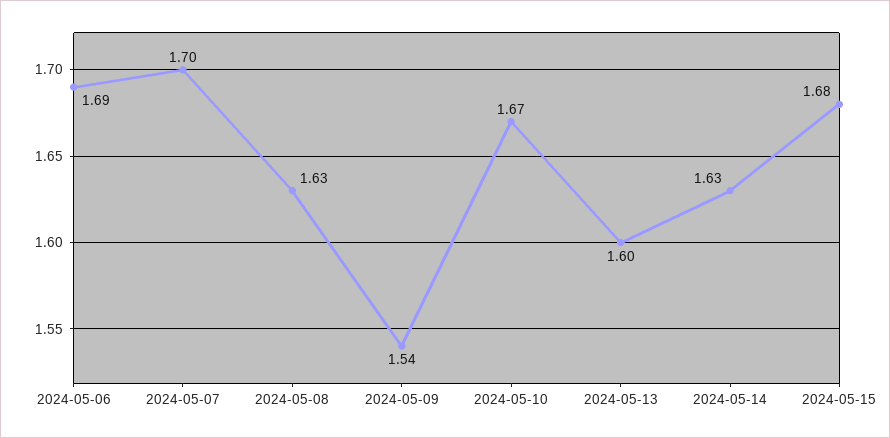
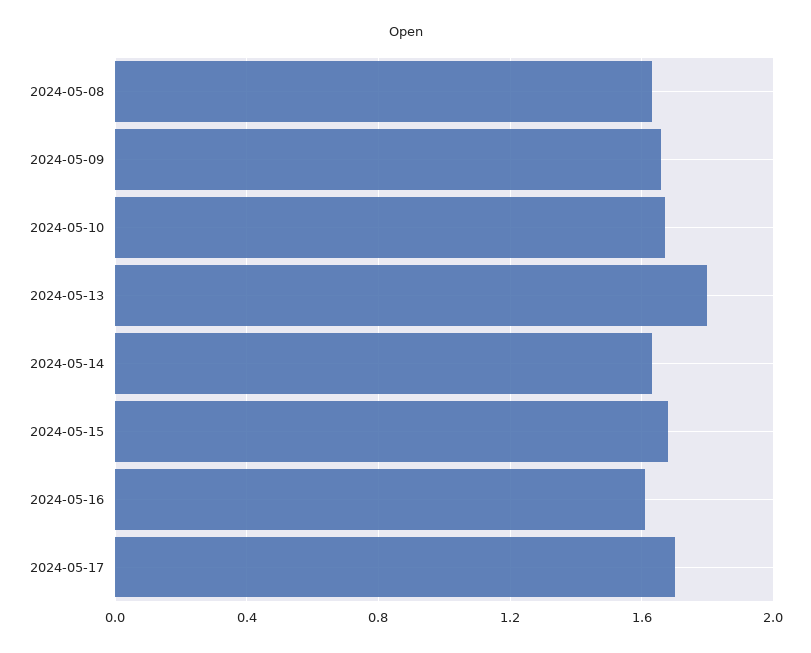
2024-05-06: 1.69 -> none
2024-05-07: 1.7 -> none
2024-05-09: 1.54 -> 1.65
2024-05-13: 1.6 -> 1.8
2024-05-16: none -> 1.6
2024-05-17: none -> 1.7

